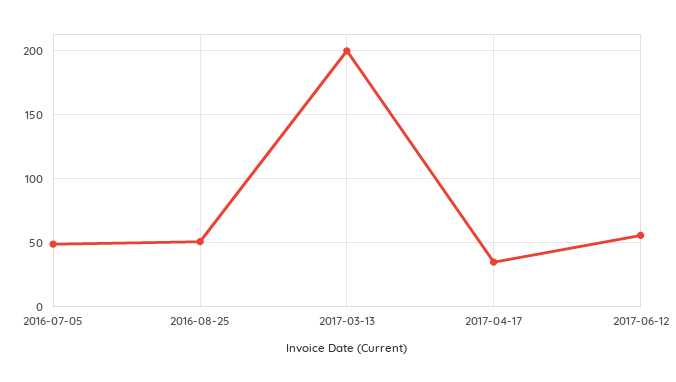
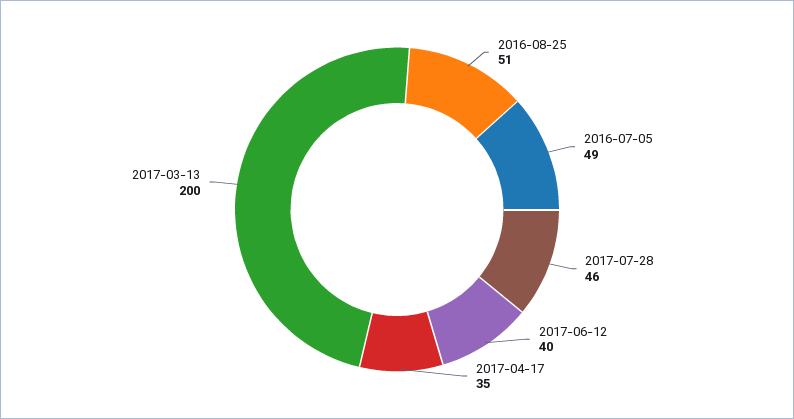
2017-06-12: 55 -> 40
2017-07-28: none -> 46

